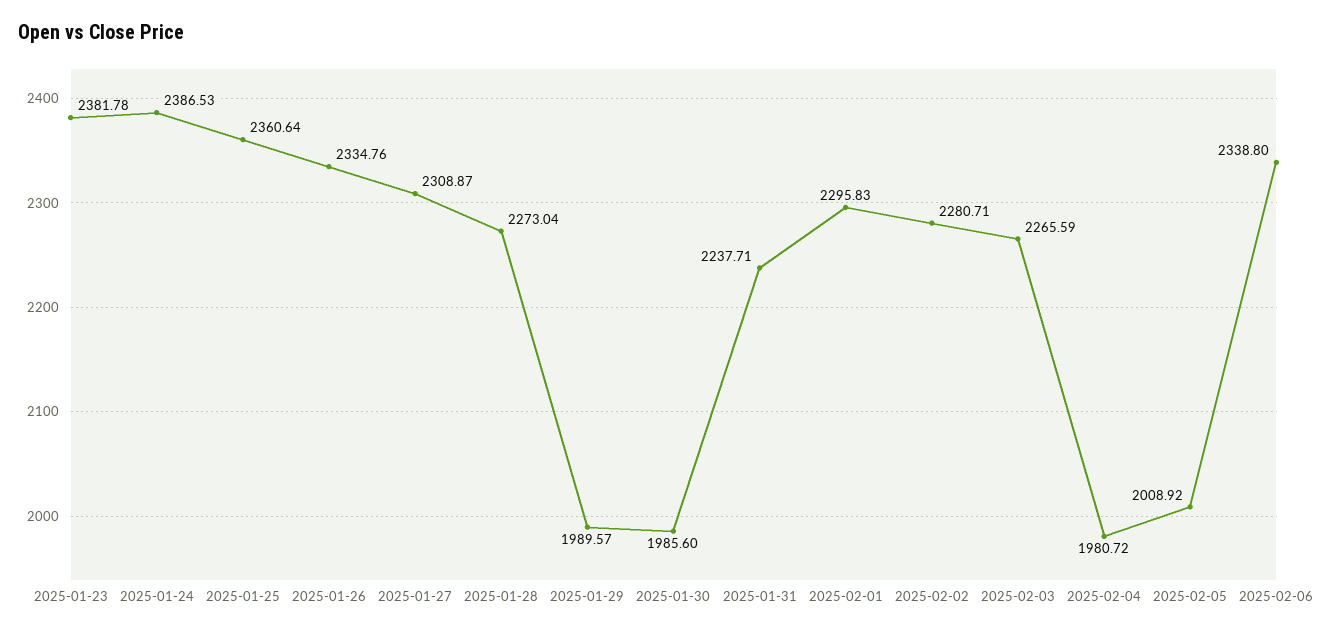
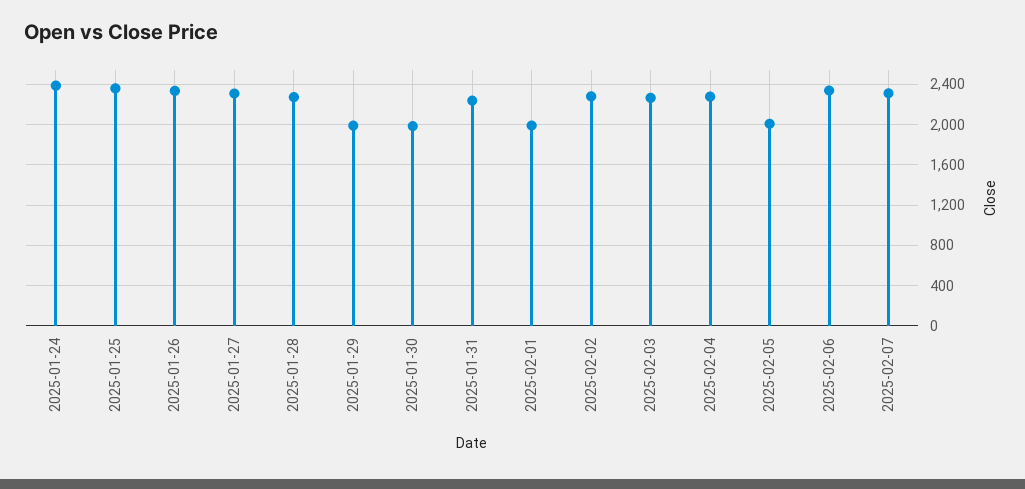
2025-01-23: 2381.78 -> none
2025-02-01: 2295.83 -> 2000
2025-02-04: 1980.72 -> 2300
2025-02-07: none -> 2300

